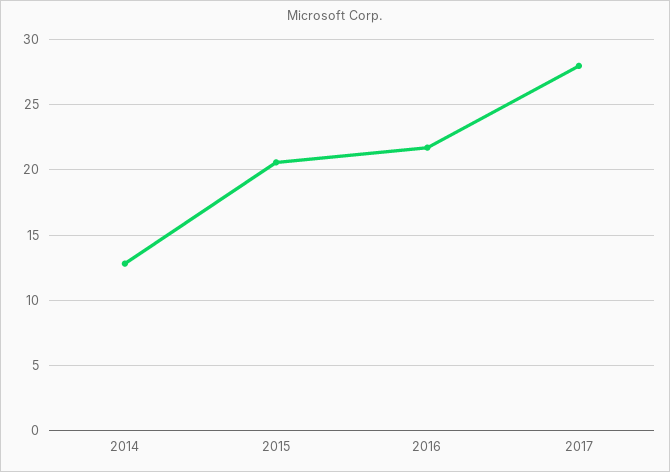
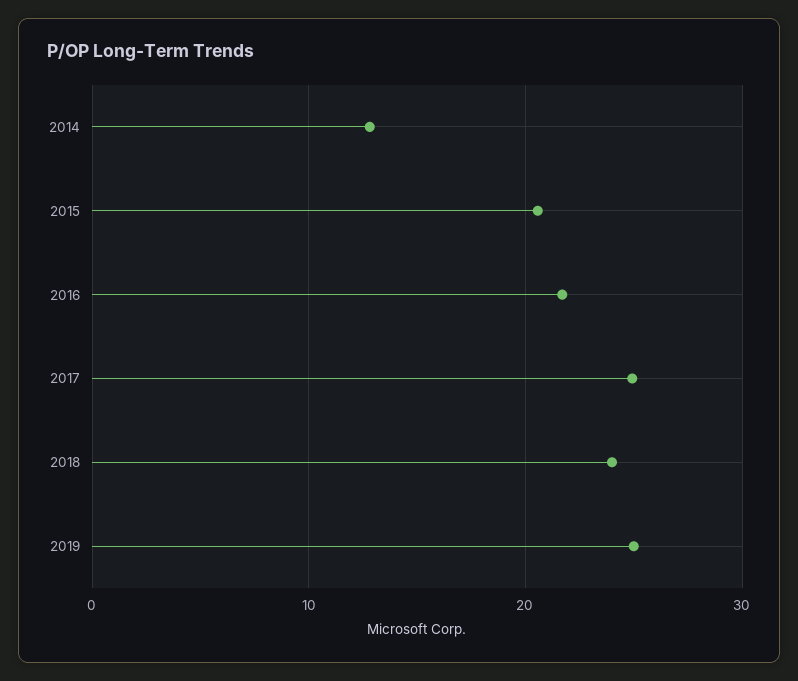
2017: 28 -> 25
2018: none -> 24
2019: none -> 25

